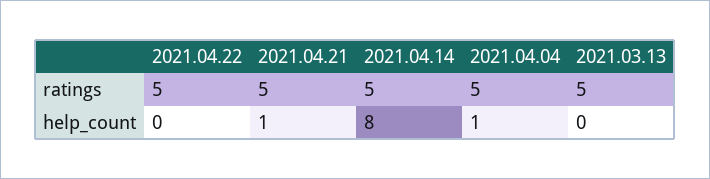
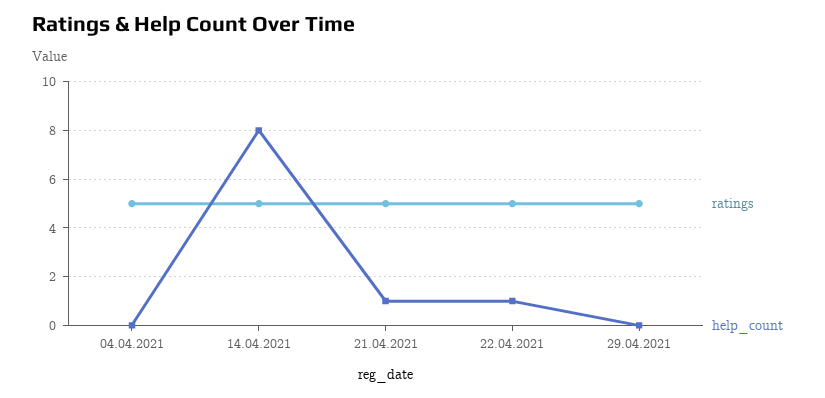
ratings, 2021.03.13: 5 -> none
help_count, 2021.04.22: 0 -> 1
help_count, 2021.04.04: 1 -> 0
help_count, 2021.03.13: 0 -> none
ratings, 29.04.2021: none -> 5
help_count, 29.04.2021: none -> 0

